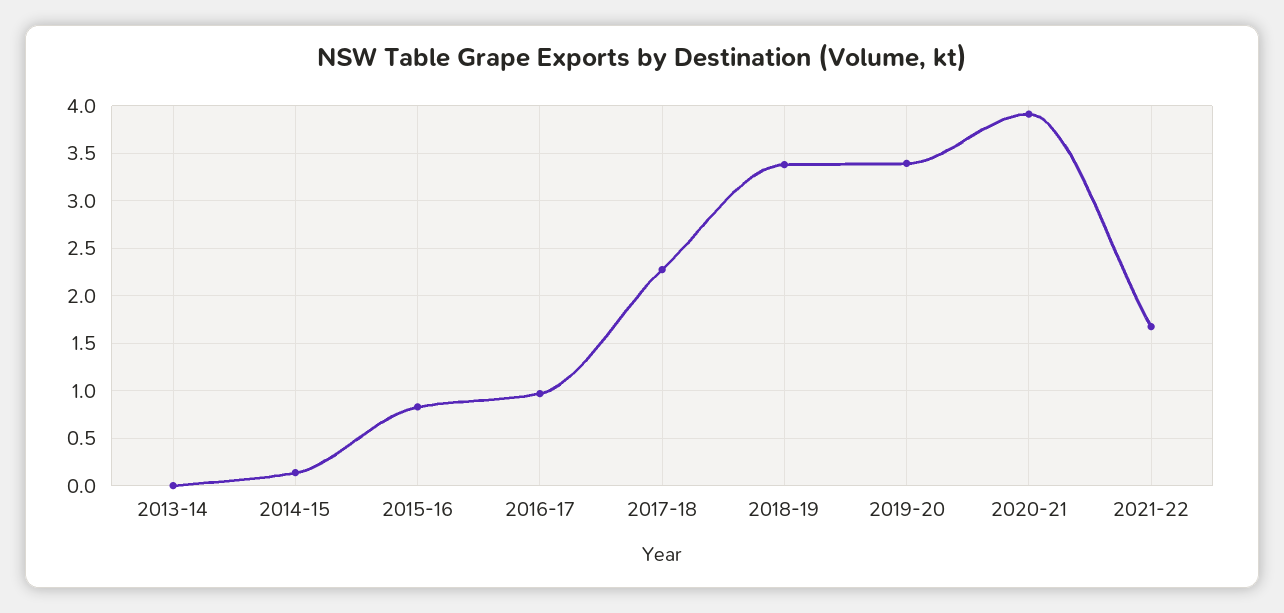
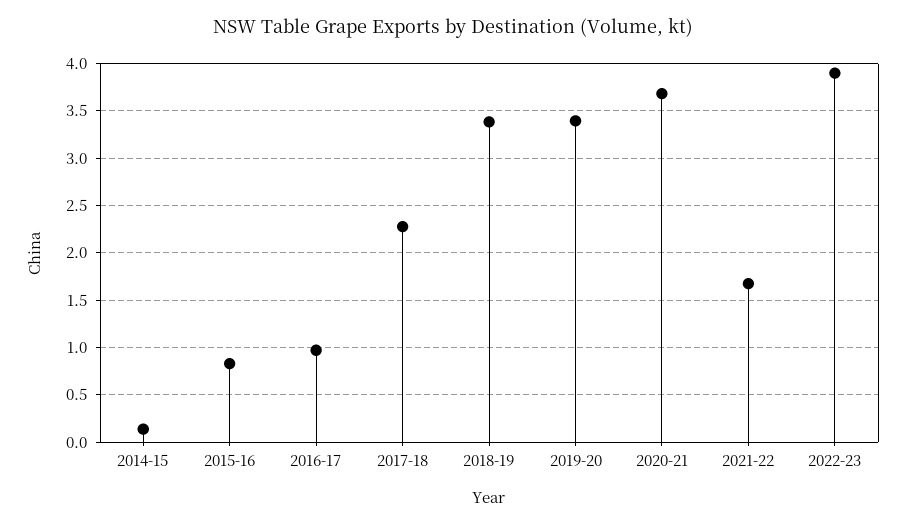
2013-14: 0 -> none
2020-21: 3.9 -> 3.7
2022-23: none -> 3.9

